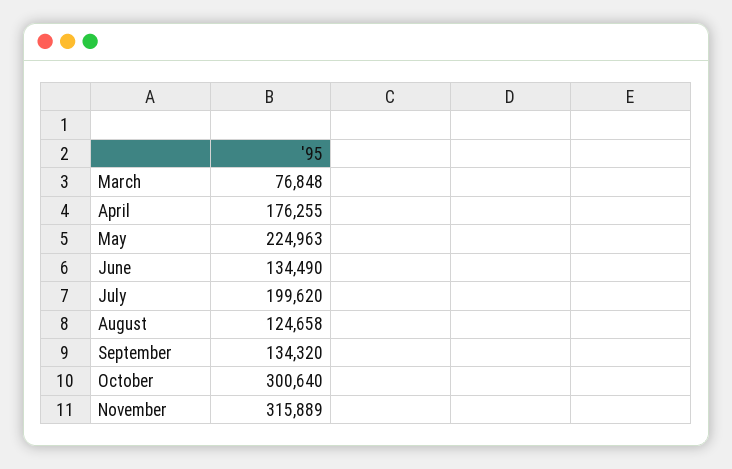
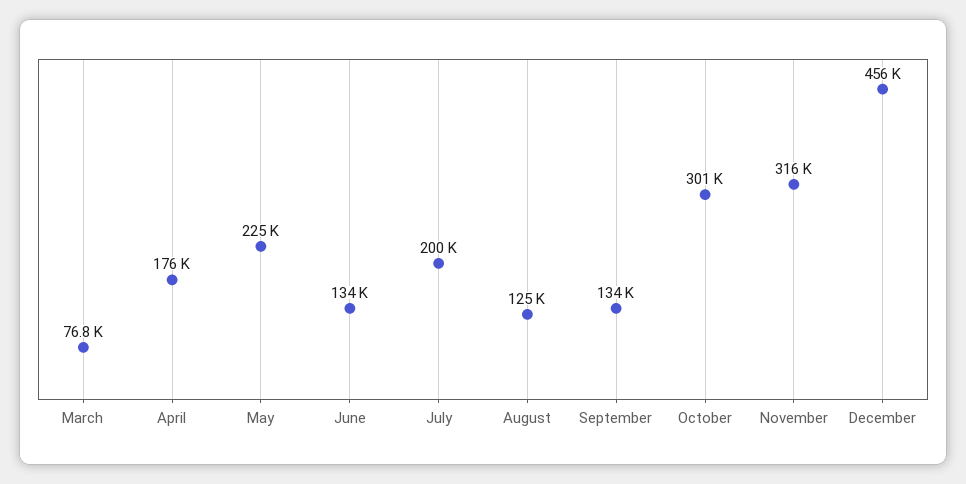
December: none -> 456000

